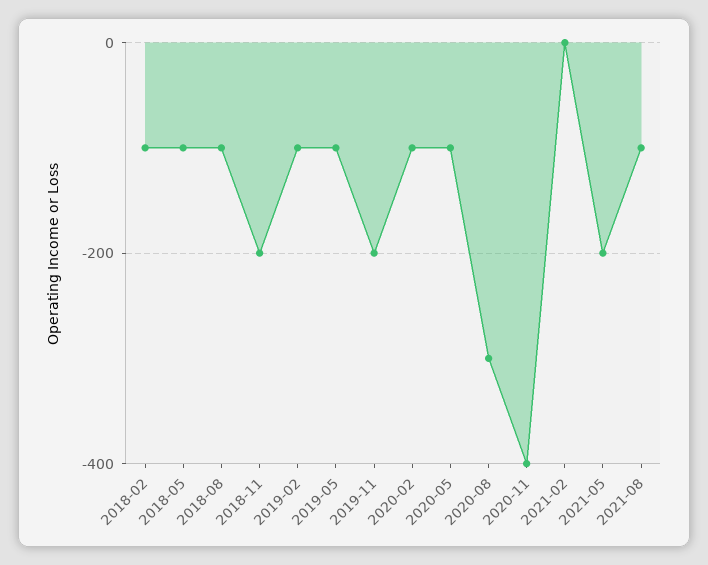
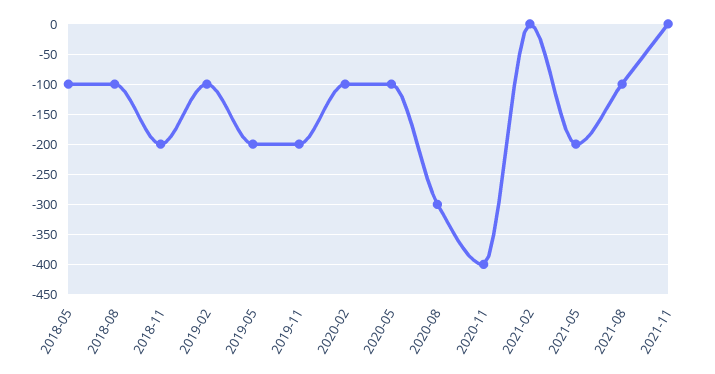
2018-02: -100 -> none
2019-05: -100 -> -200
2021-11: none -> 0

